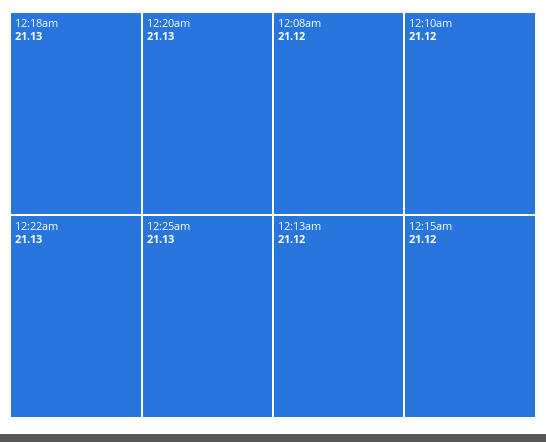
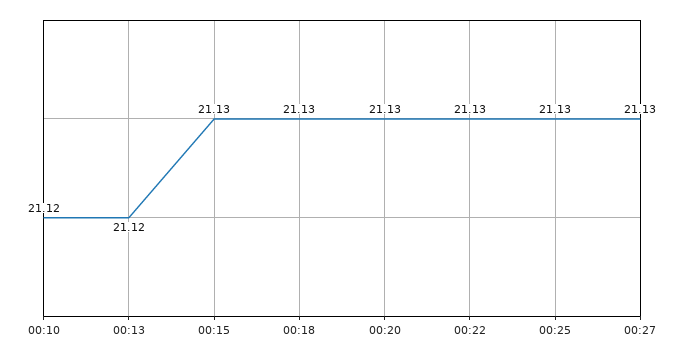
12:08am: 21.12 -> none
12:15am: 21.12 -> 21.13
00:27: none -> 21.13

